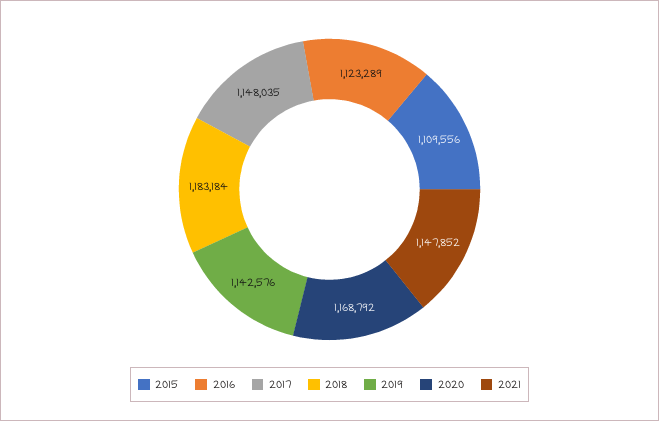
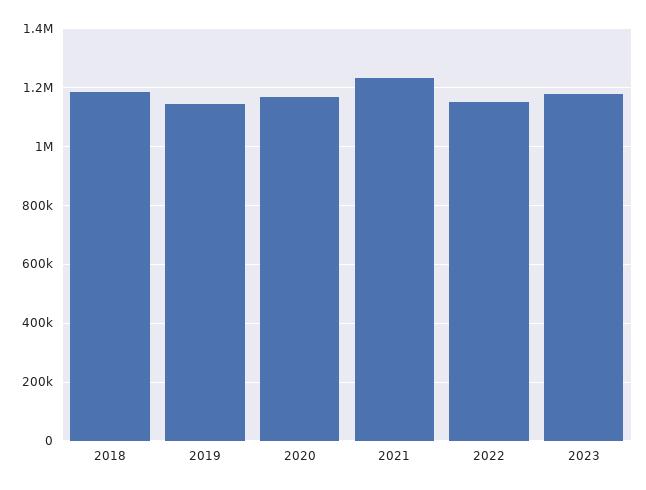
2015: 1109556 -> none
2016: 1123289 -> none
2017: 1148035 -> none
2021: 1147852 -> 1225000
2022: none -> 1150000
2023: none -> 1175000

